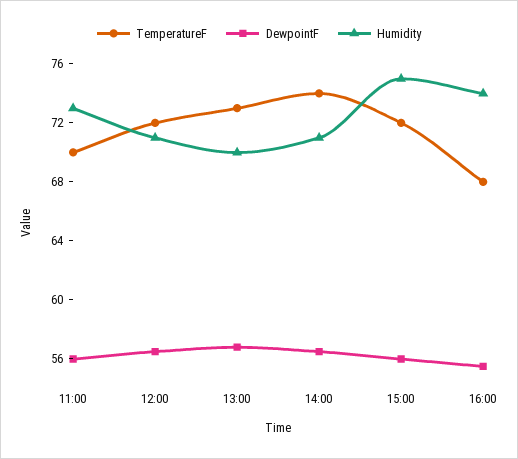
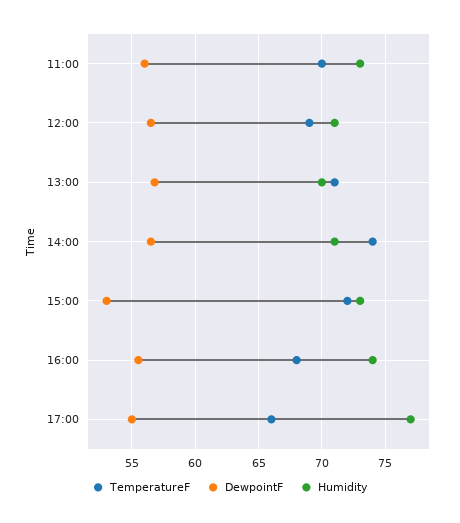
TemperatureF, 12:00: 72 -> 69
TemperatureF, 13:00: 73 -> 71
DewpointF, 15:00: 56 -> 53
Humidity, 15:00: 75 -> 73
TemperatureF, 17:00: none -> 66
DewpointF, 17:00: none -> 55
Humidity, 17:00: none -> 77

